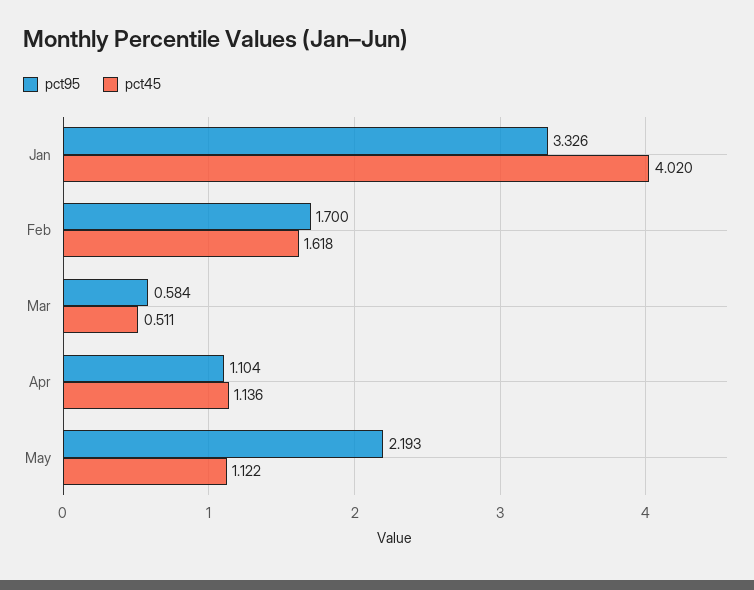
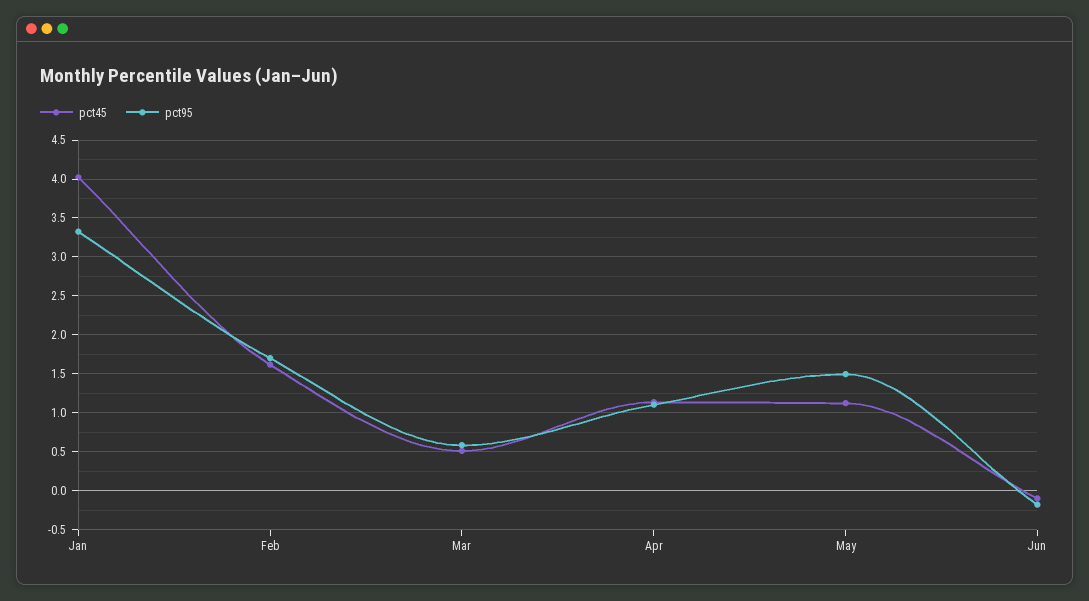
pct95, May: 2.193 -> 1.5
pct45, Jun: none -> -0.1
pct95, Jun: none -> -0.2

